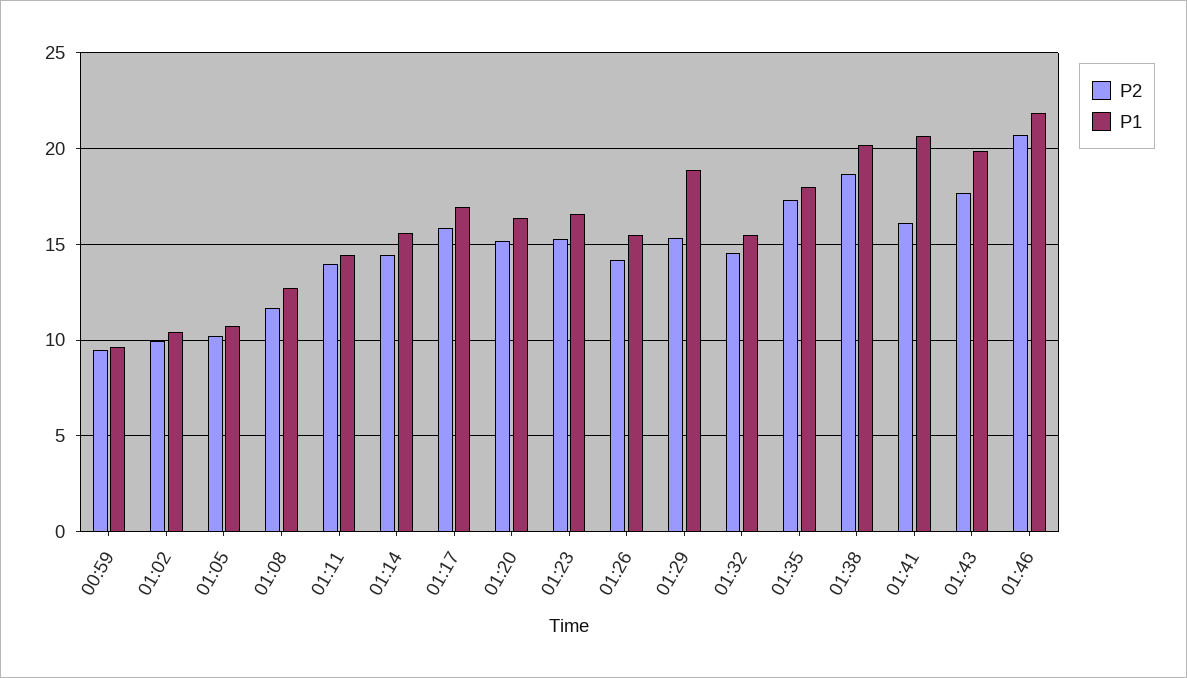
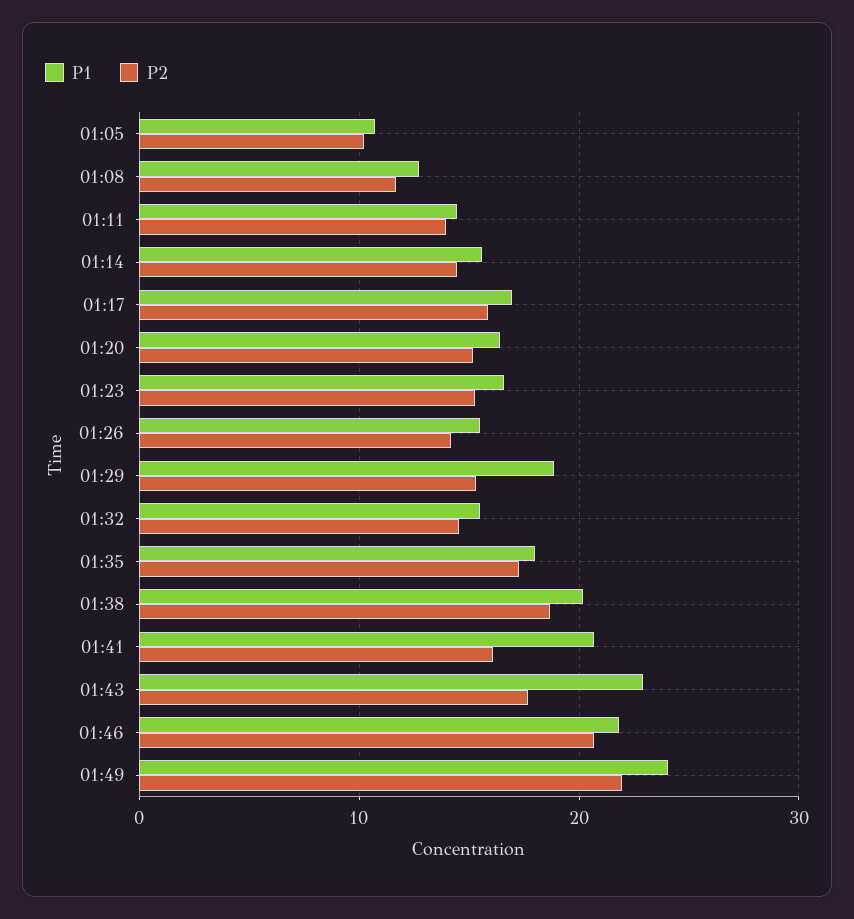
P2, 00:59: 9.5 -> none
P1, 00:59: 9.5 -> none
P2, 01:02: 10 -> none
P1, 01:02: 10.5 -> none
P1, 01:43: 20 -> 23
P1, 01:49: none -> 24
P2, 01:49: none -> 22

